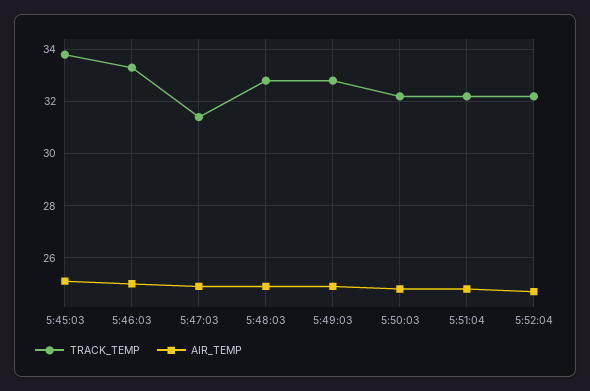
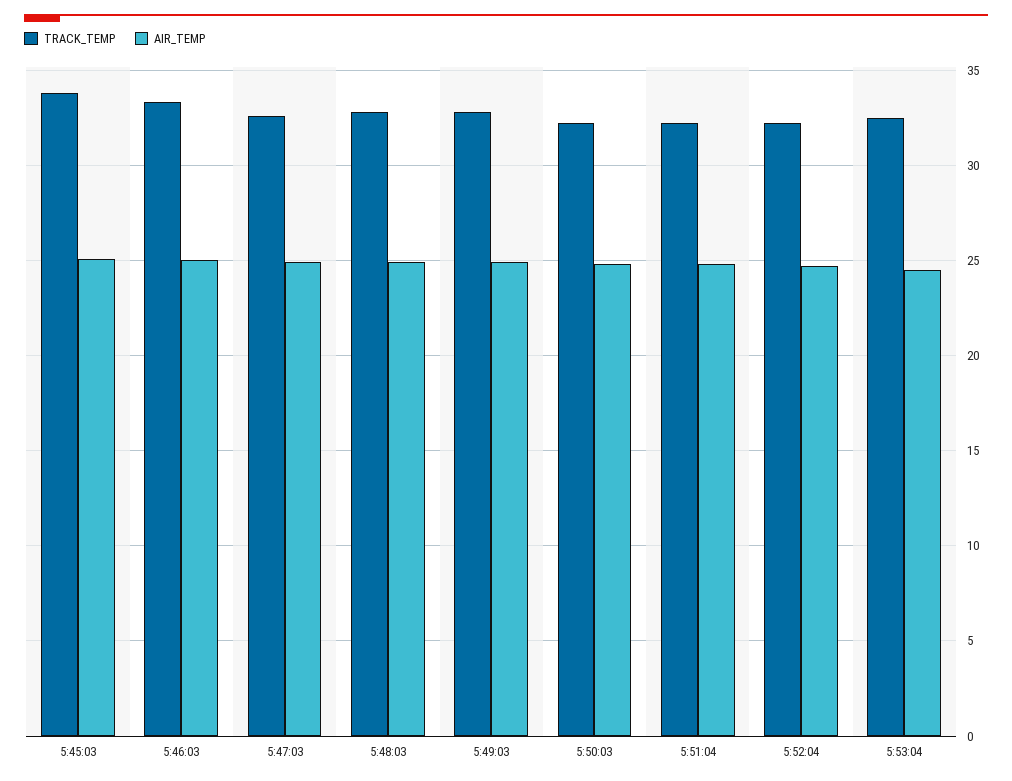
TRACK_TEMP, 5:47:03: 31.5 -> 32.5
TRACK_TEMP, 5:53:04: none -> 32.5
AIR_TEMP, 5:53:04: none -> 24.5

